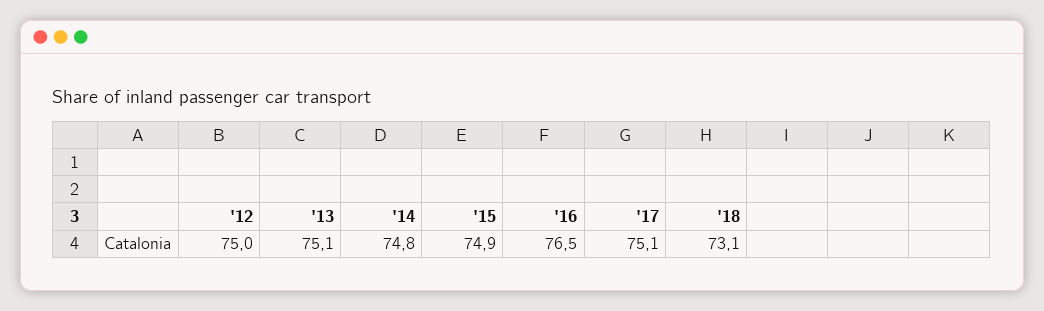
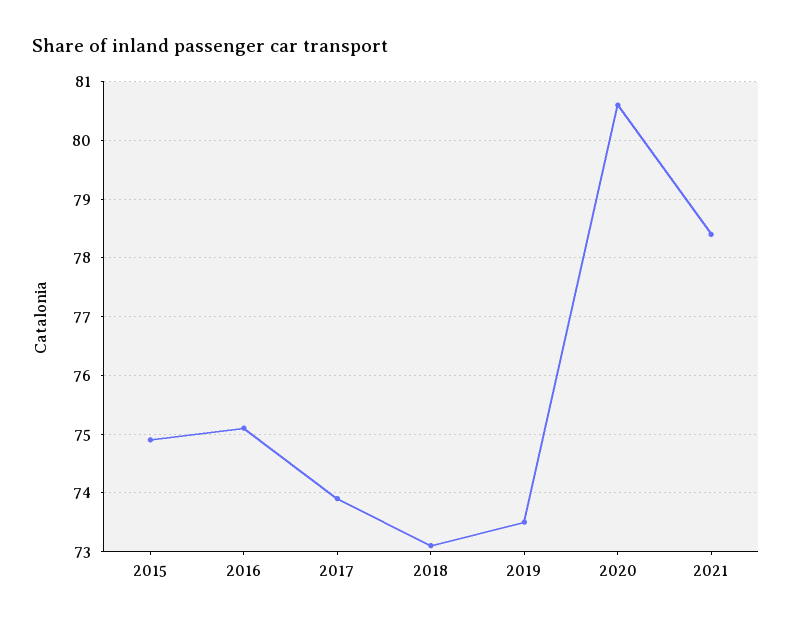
'12: 75 -> none
'13: 75.1 -> none
'14: 74.8 -> none
'16: 76.5 -> 75
'17: 75.1 -> 74
2019: none -> 73.5
2020: none -> 80.5
2021: none -> 78.5

